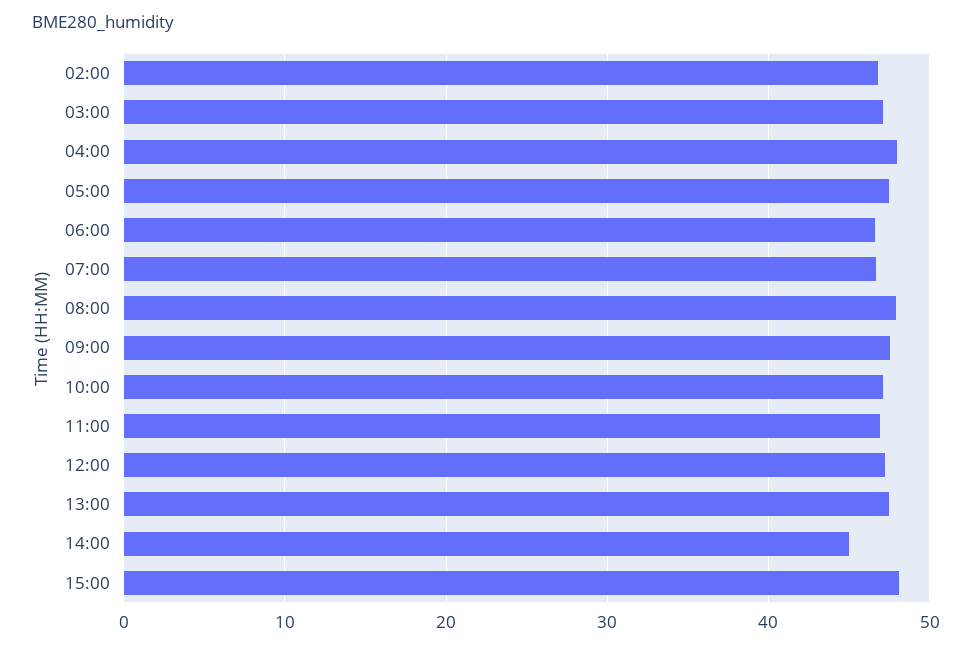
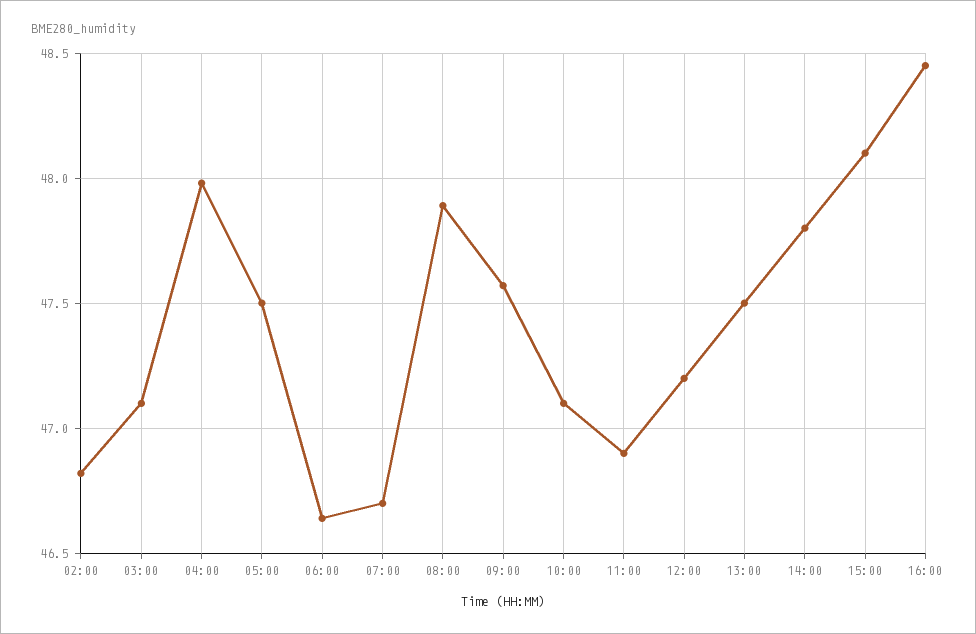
14:00: 45 -> 47.8
16:00: none -> 48.45

